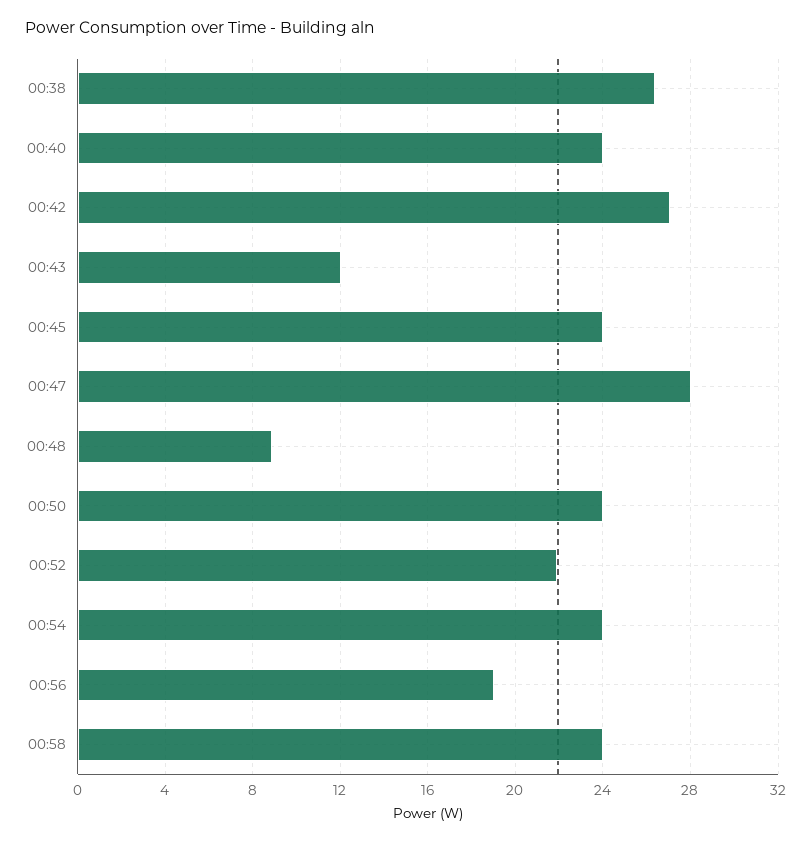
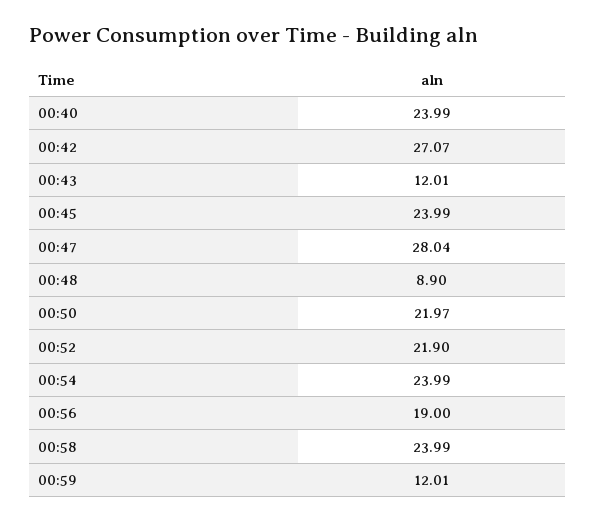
00:38: 26.5 -> none
00:50: 24 -> 21.97
00:59: none -> 12.01

